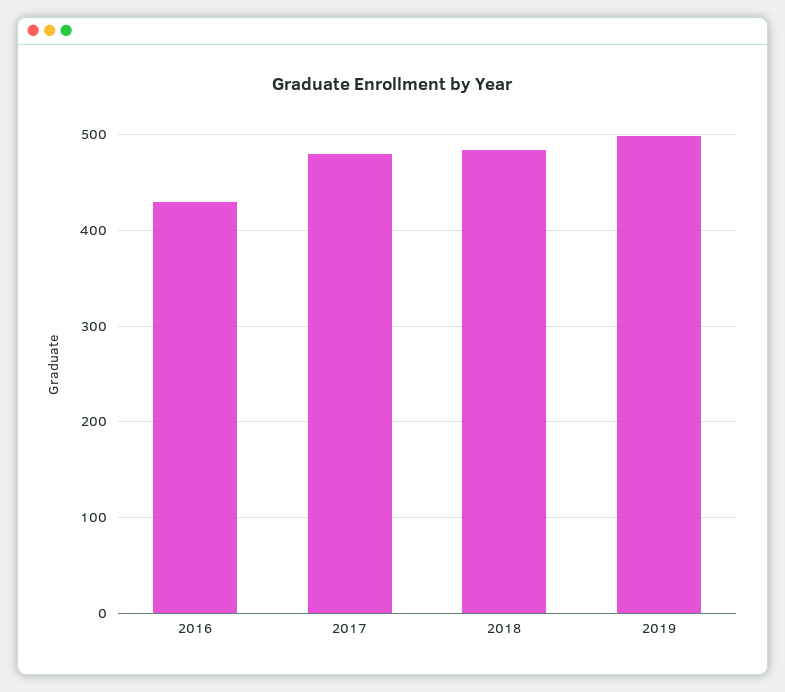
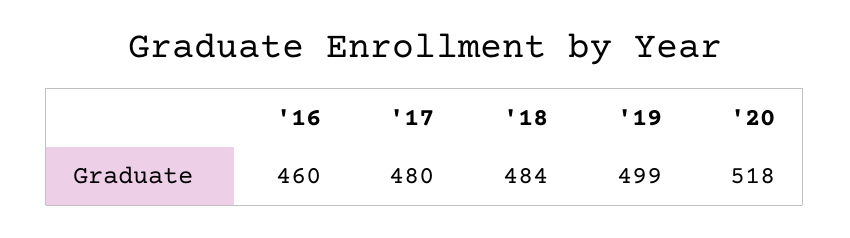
2016: 430 -> 460
'20: none -> 518

